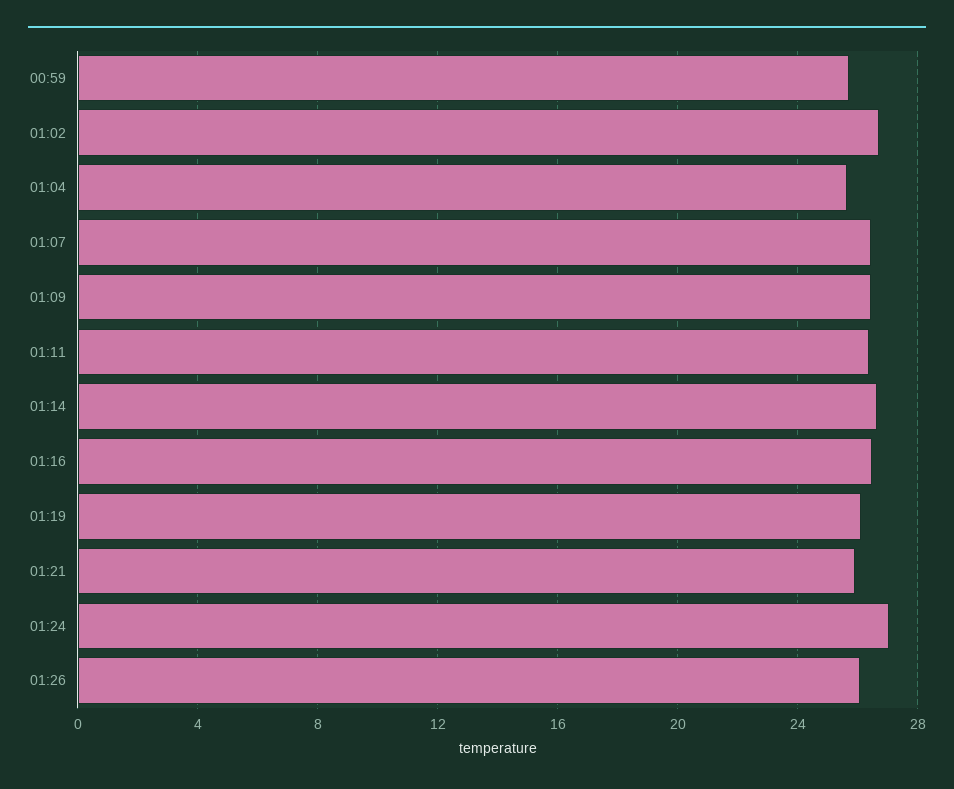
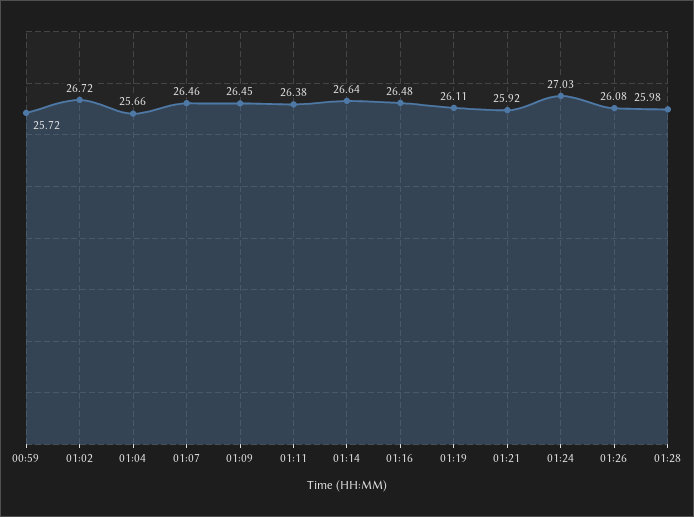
01:28: none -> 25.98

